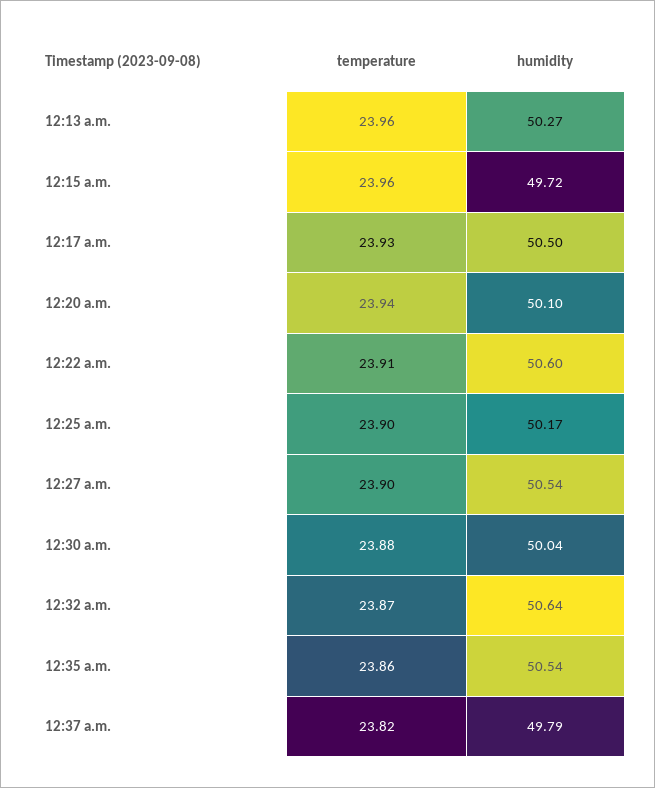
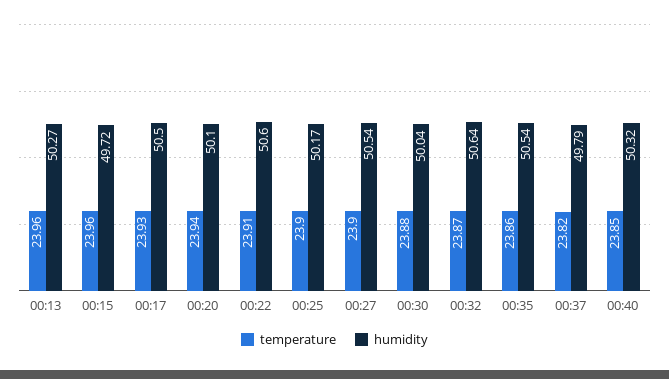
temperature, 00:40: none -> 23.85
humidity, 00:40: none -> 50.32

